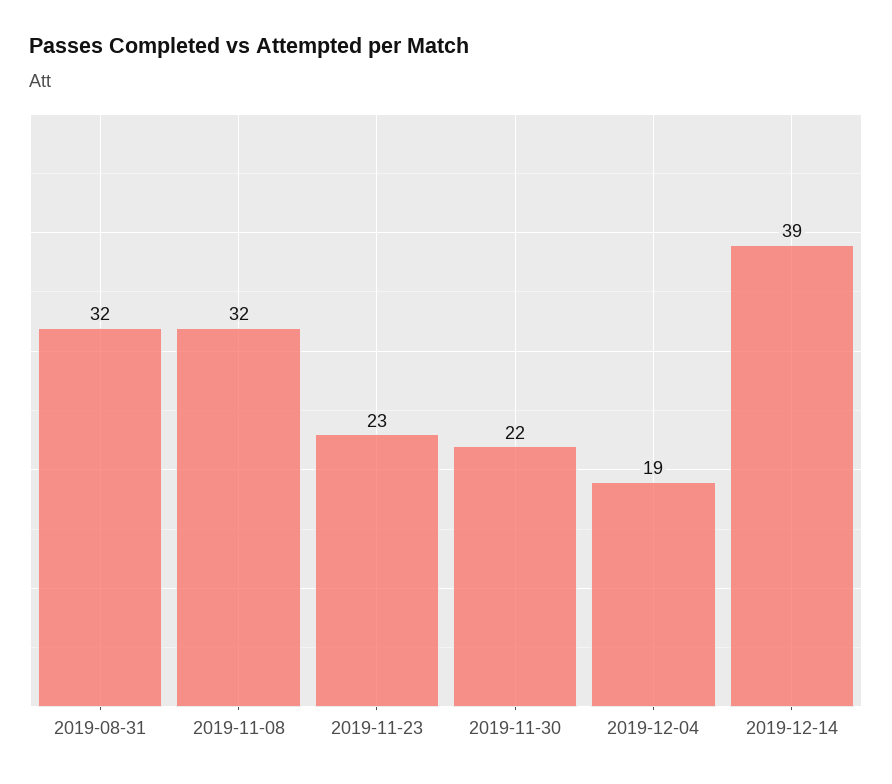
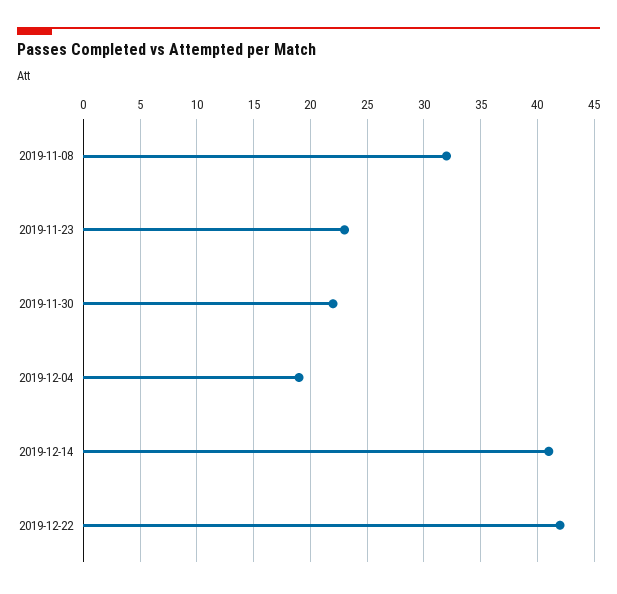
2019-08-31: 32 -> none
2019-12-14: 39 -> 41
2019-12-22: none -> 42

